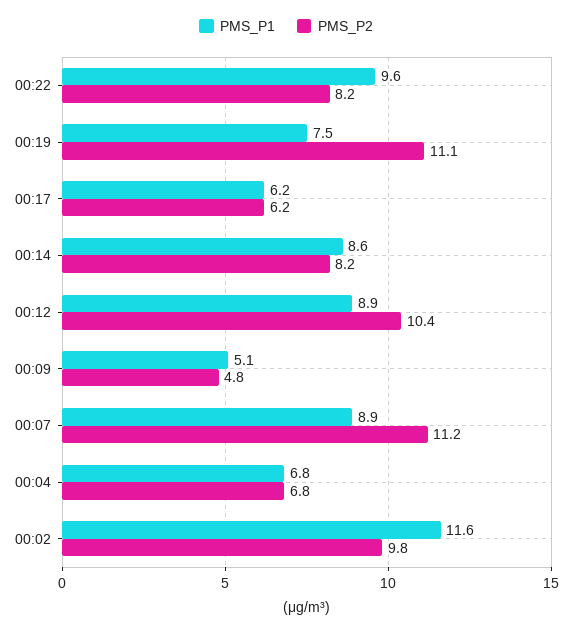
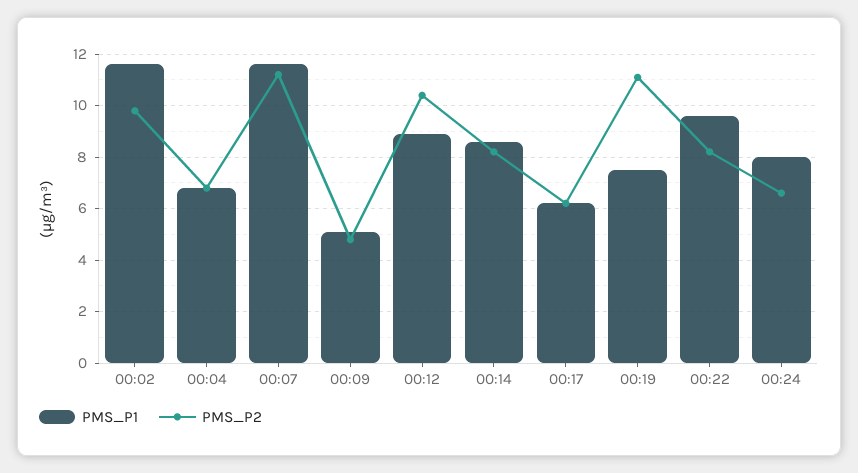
PMS_P1, 00:07: 8.9 -> 11.5
PMS_P1, 00:24: none -> 8
PMS_P2, 00:24: none -> 6.5

